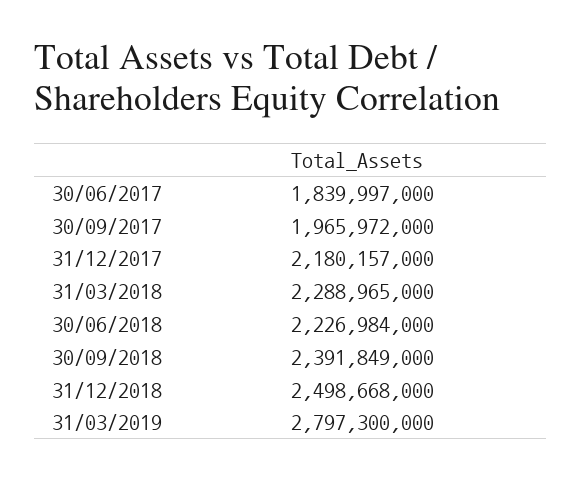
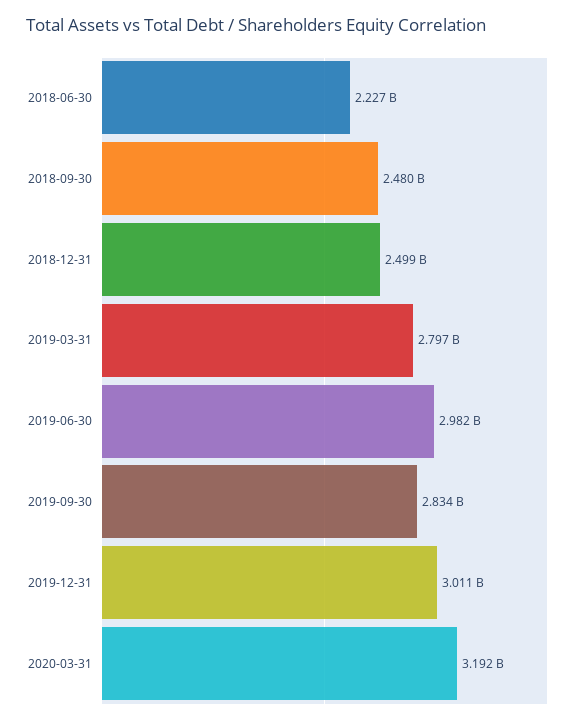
30/06/2017: 1839997000 -> none
30/09/2017: 1965972000 -> none
31/12/2017: 2180157000 -> none
31/03/2018: 2288965000 -> none
30/09/2018: 2391849000 -> 2480000000
2019-06-30: none -> 2982000000
2019-09-30: none -> 2834000000
2019-12-31: none -> 3011000000
2020-03-31: none -> 3192000000

